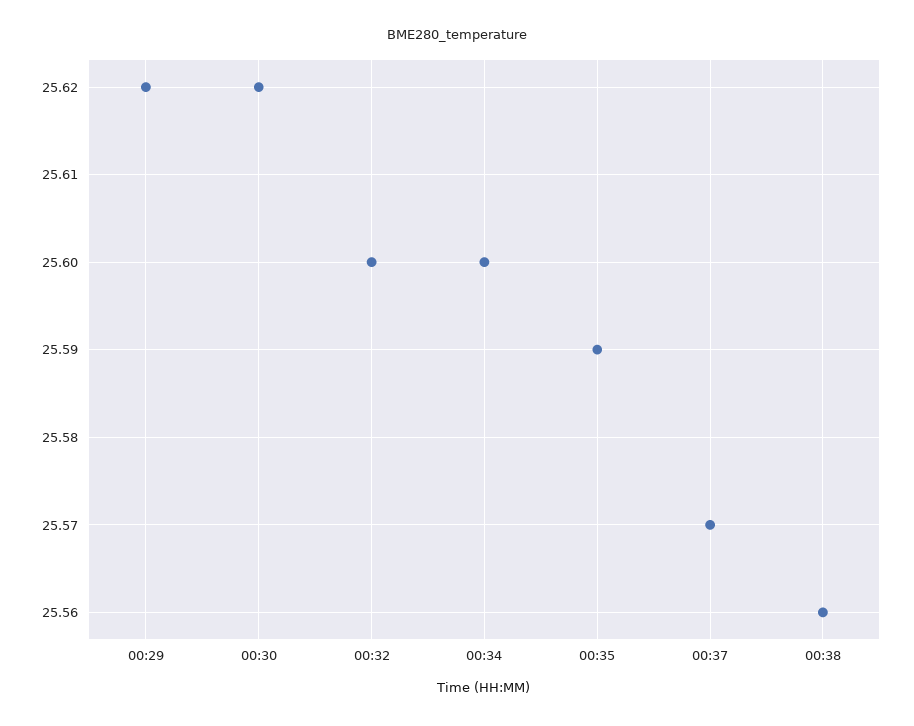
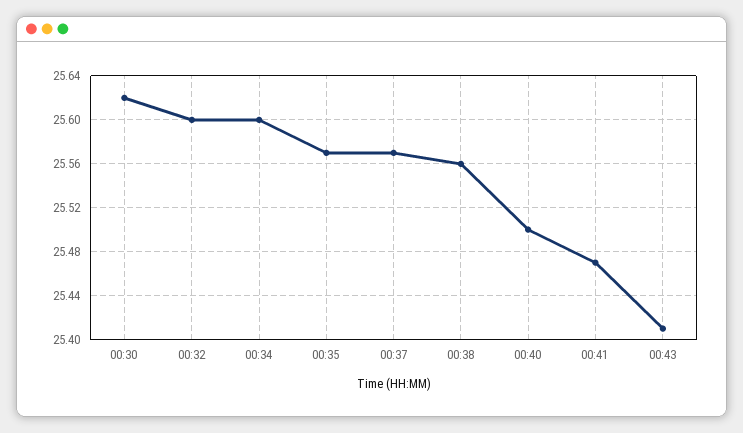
00:29: 25.62 -> none
00:35: 25.59 -> 25.57
00:40: none -> 25.5
00:41: none -> 25.47
00:43: none -> 25.41

